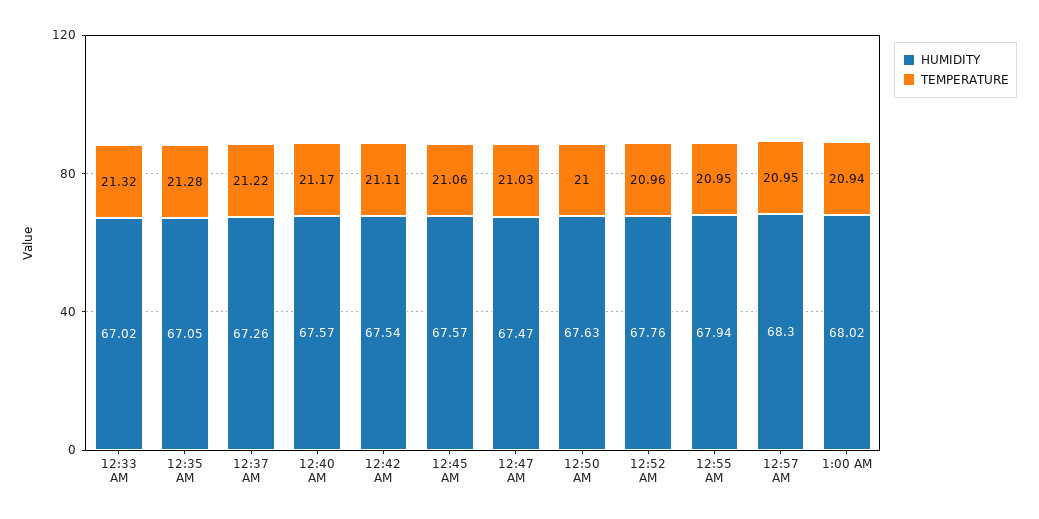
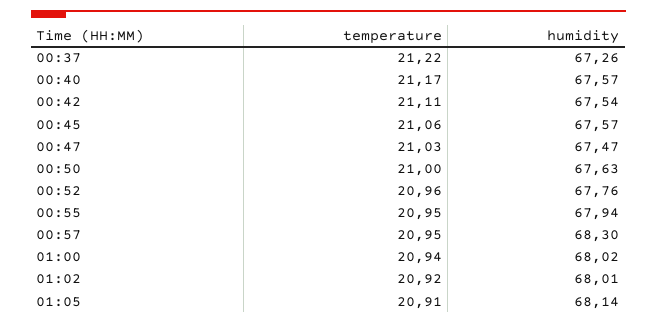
HUMIDITY, 12:33 AM: 67.02 -> none
TEMPERATURE, 12:33 AM: 21.32 -> none
HUMIDITY, 12:35 AM: 67.05 -> none
TEMPERATURE, 12:35 AM: 21.28 -> none
TEMPERATURE, 01:02: none -> 20.92
HUMIDITY, 01:02: none -> 68.01
TEMPERATURE, 01:05: none -> 20.91
HUMIDITY, 01:05: none -> 68.14

